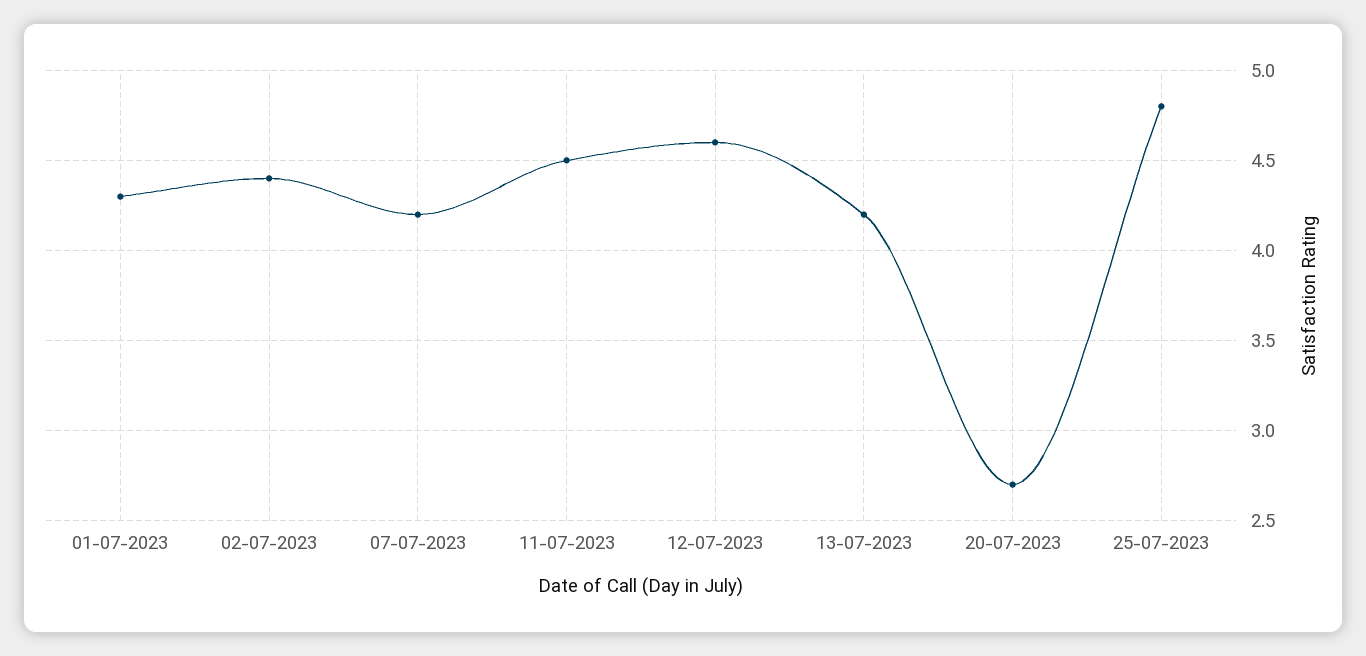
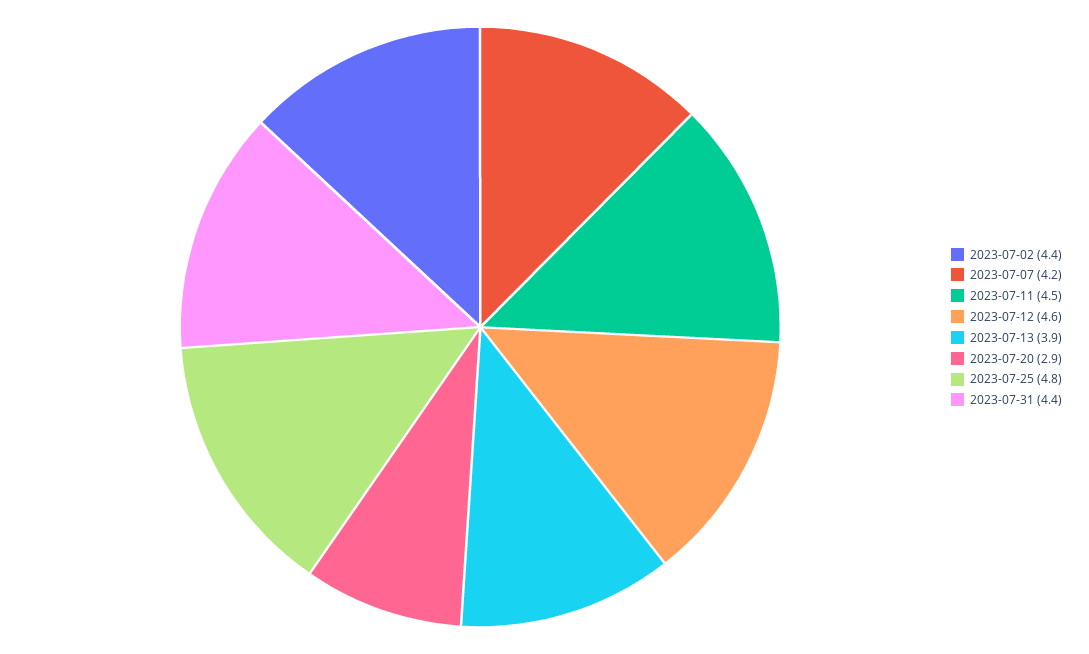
01-07-2023: 4.3 -> none
13-07-2023: 4.2 -> 3.9
20-07-2023: 2.7 -> 2.9
2023-07-31: none -> 4.4

